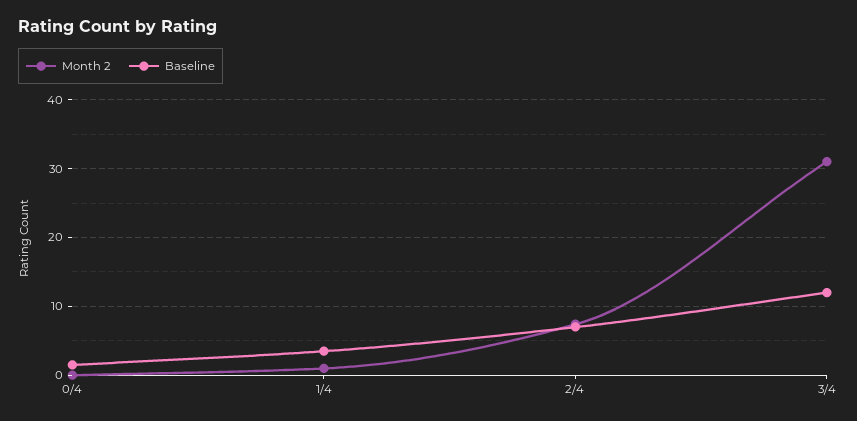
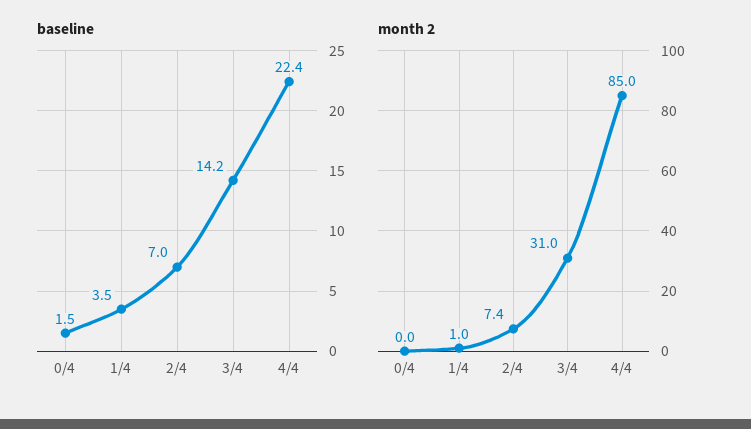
Baseline, 3/4: 12 -> 14.2
Baseline, 4/4: none -> 22.4
Month 2, 4/4: none -> 85

